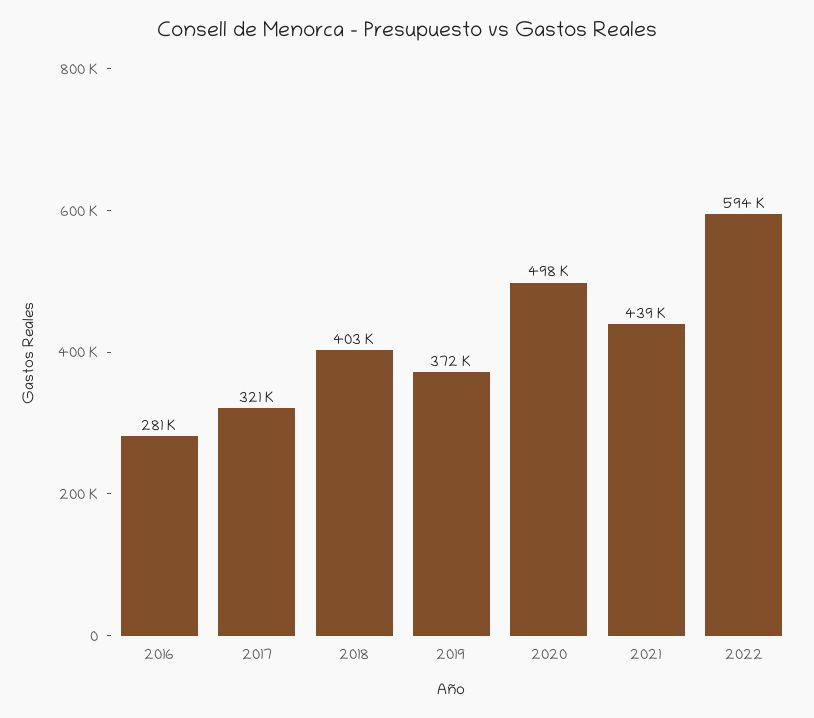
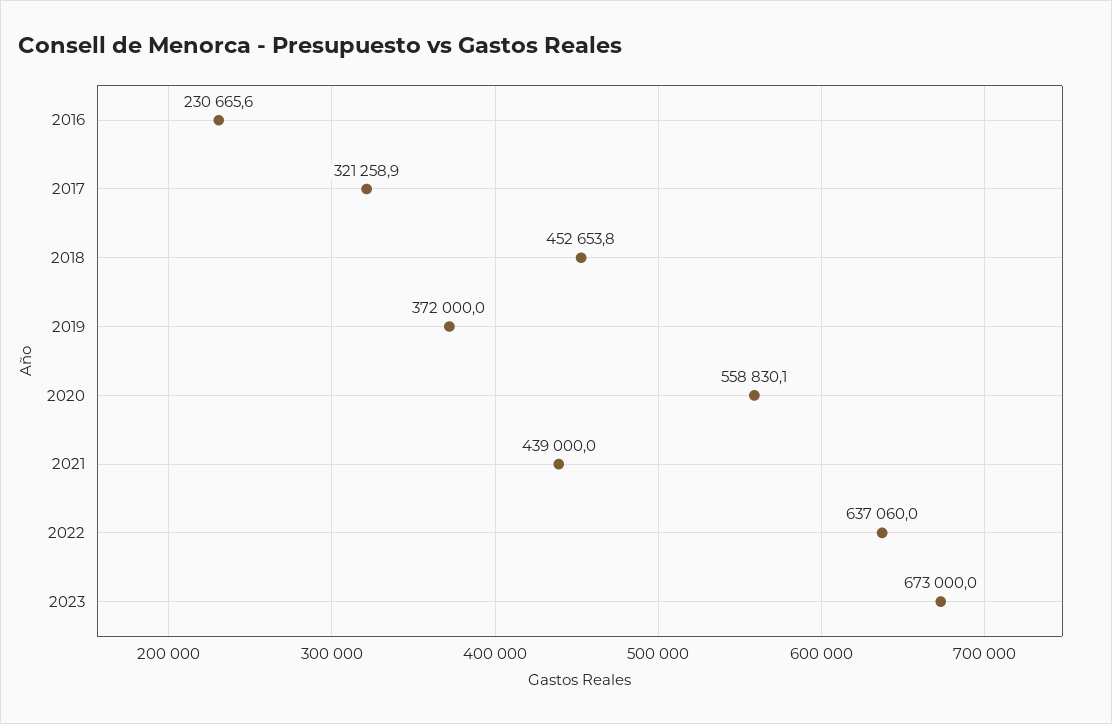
2016: 281000 -> 230665.6
2018: 403000 -> 452653.8
2020: 498000 -> 558830.1
2022: 594000 -> 637060
2023: none -> 673000

